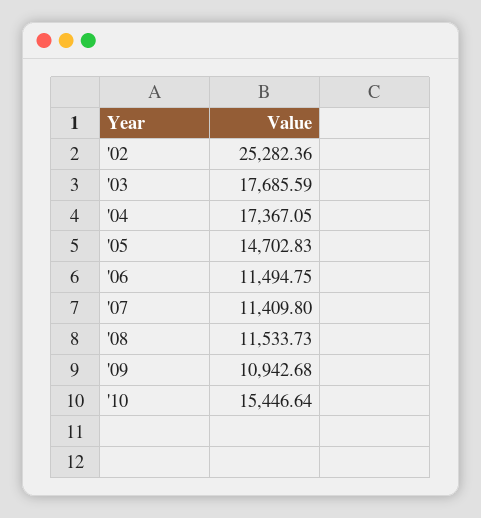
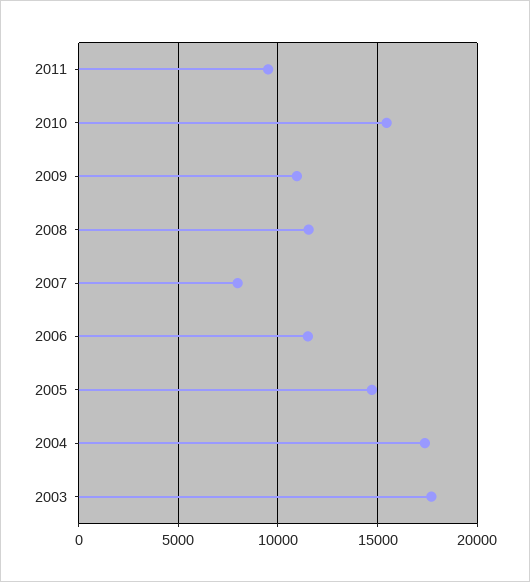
'02: 25282.36 -> none
'07: 11409.8 -> 8000
2011: none -> 9500

